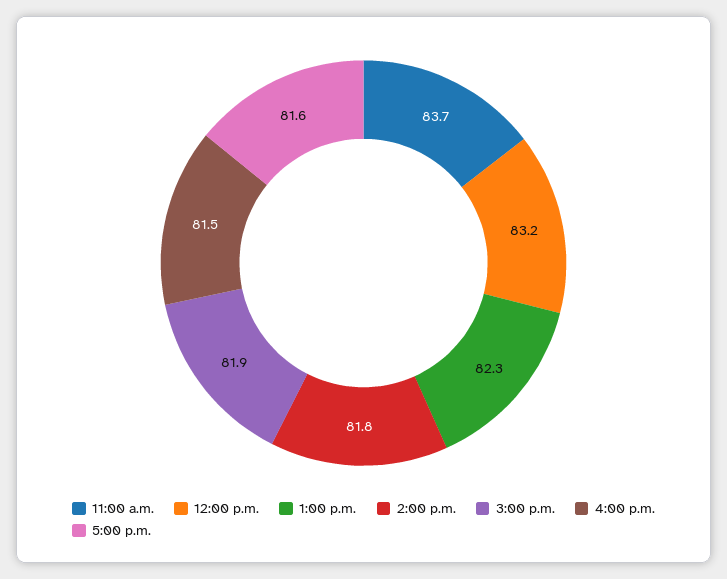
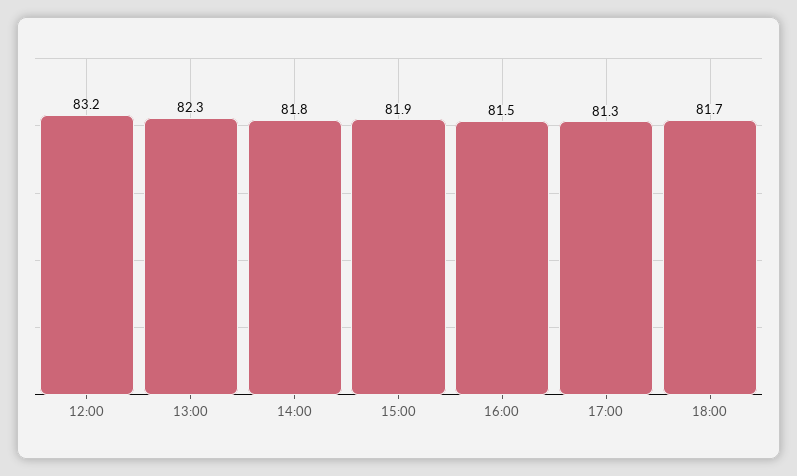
11:00 a.m.: 83.7 -> none
5:00 p.m.: 81.6 -> 81.3
18:00: none -> 81.7

